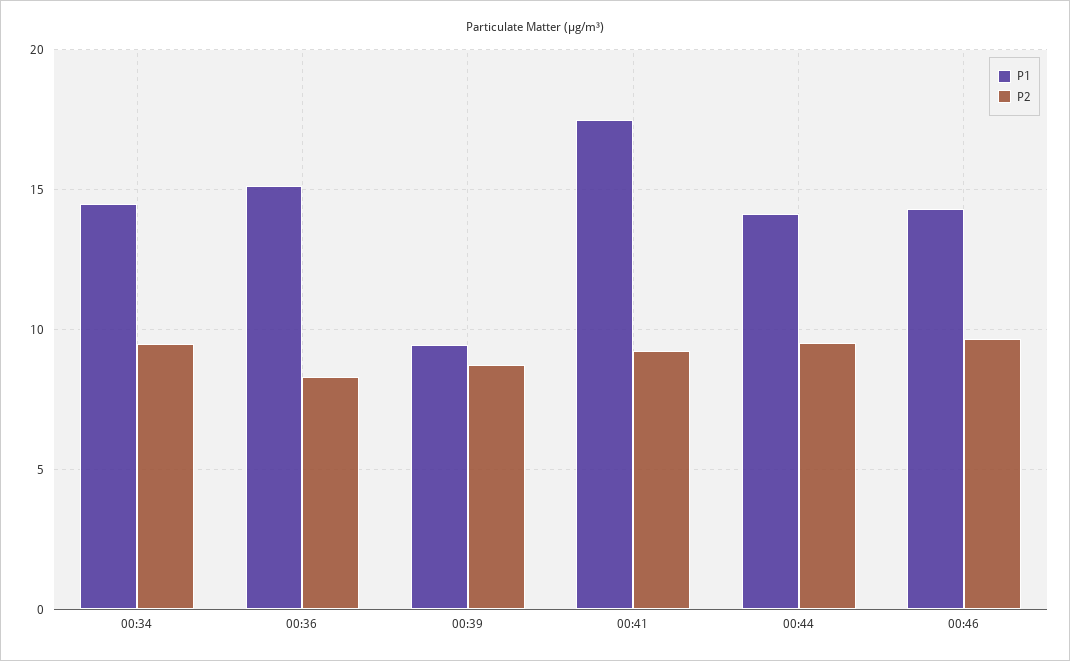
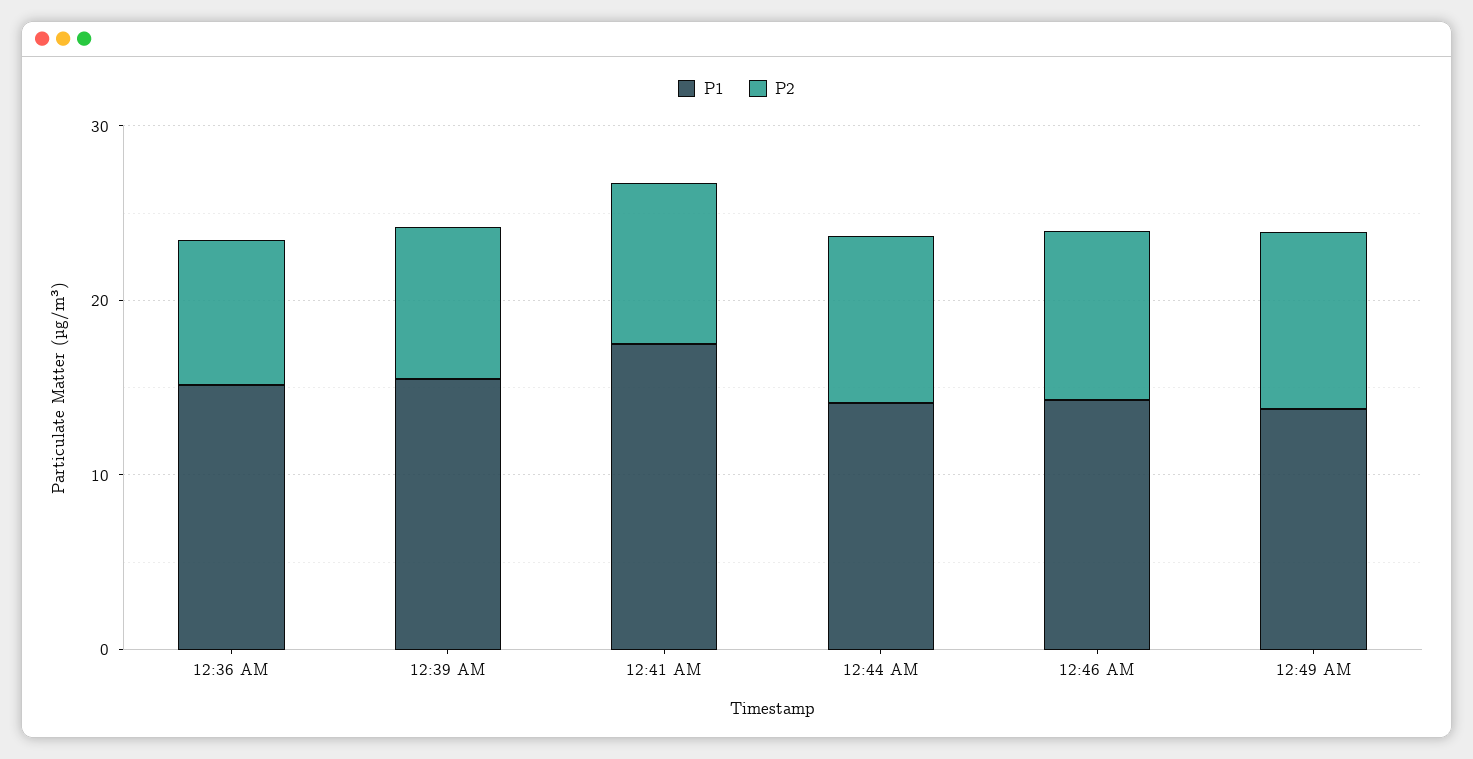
P1, 00:34: 14.5 -> none
P2, 00:34: 9.5 -> none
P1, 00:39: 9.5 -> 16
P1, 12:49 AM: none -> 14
P2, 12:49 AM: none -> 10

